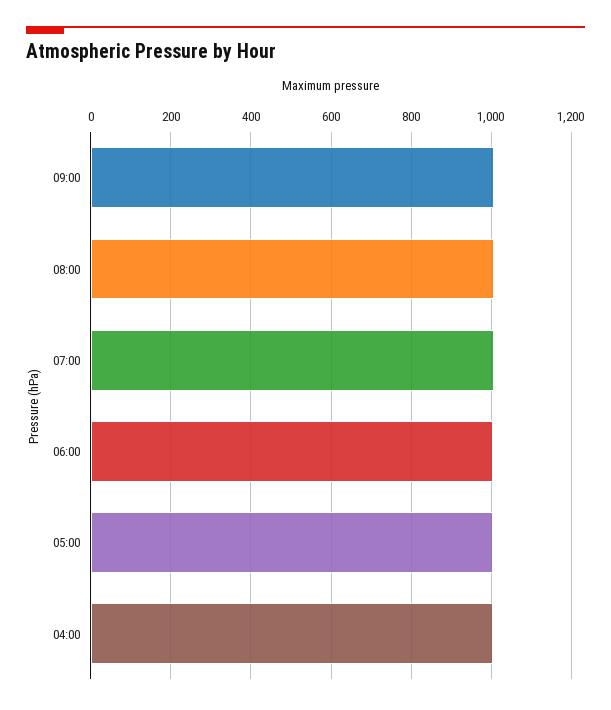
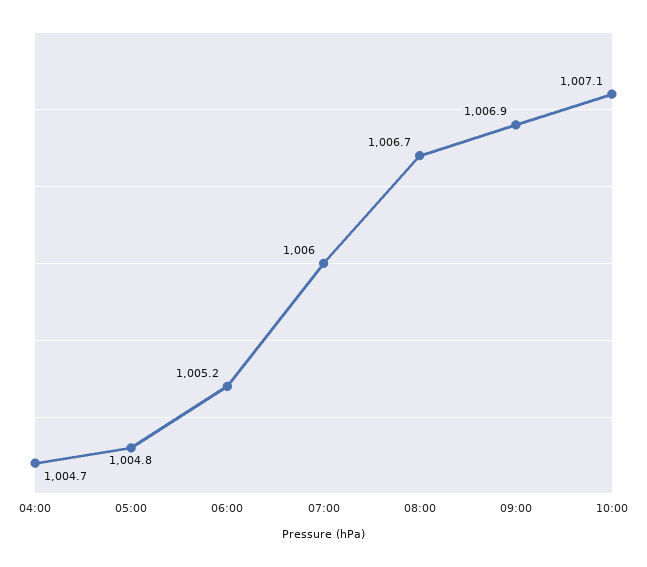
10:00: none -> 1007.1

